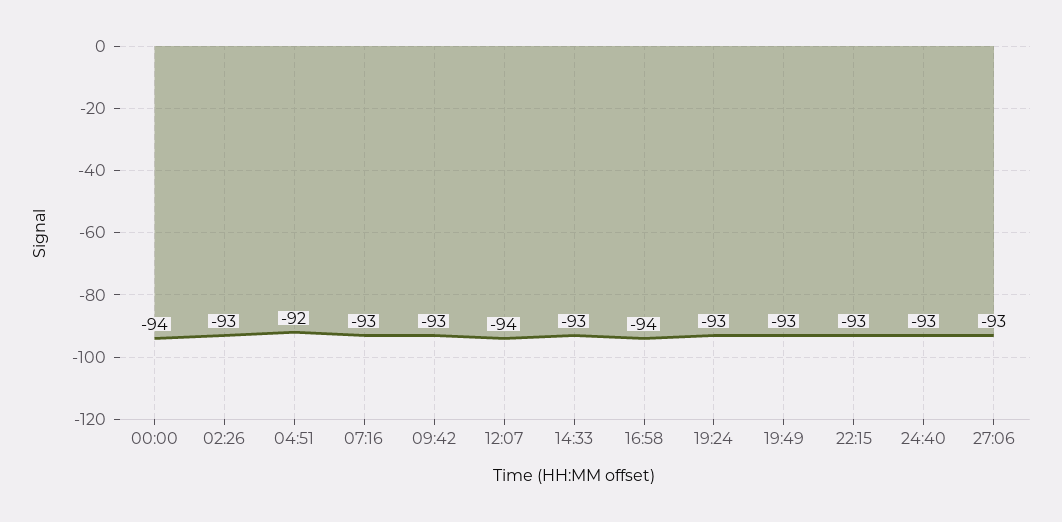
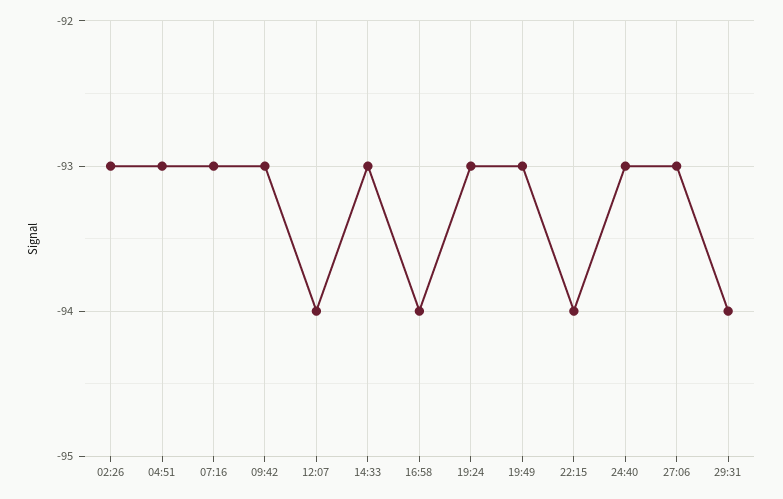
00:00: -94 -> none
04:51: -92 -> -93
22:15: -93 -> -94
29:31: none -> -94

